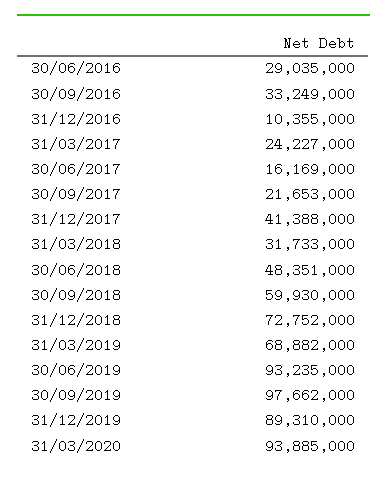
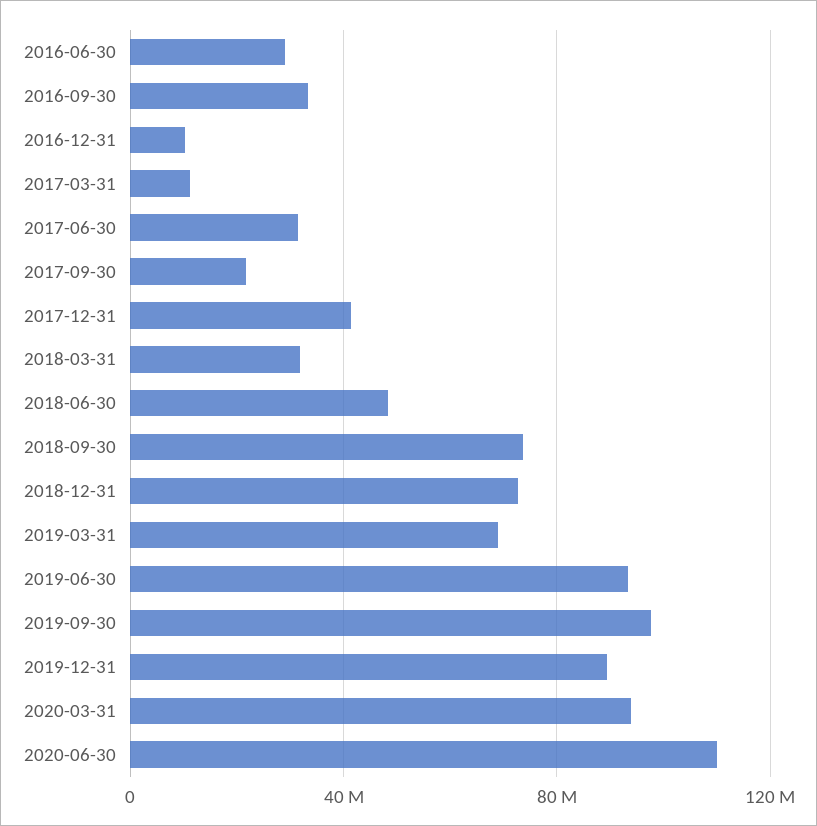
31/03/2017: 24227000 -> 10000000
30/06/2017: 16169000 -> 30000000
30/09/2018: 59930000 -> 75000000
2020-06-30: none -> 110000000

